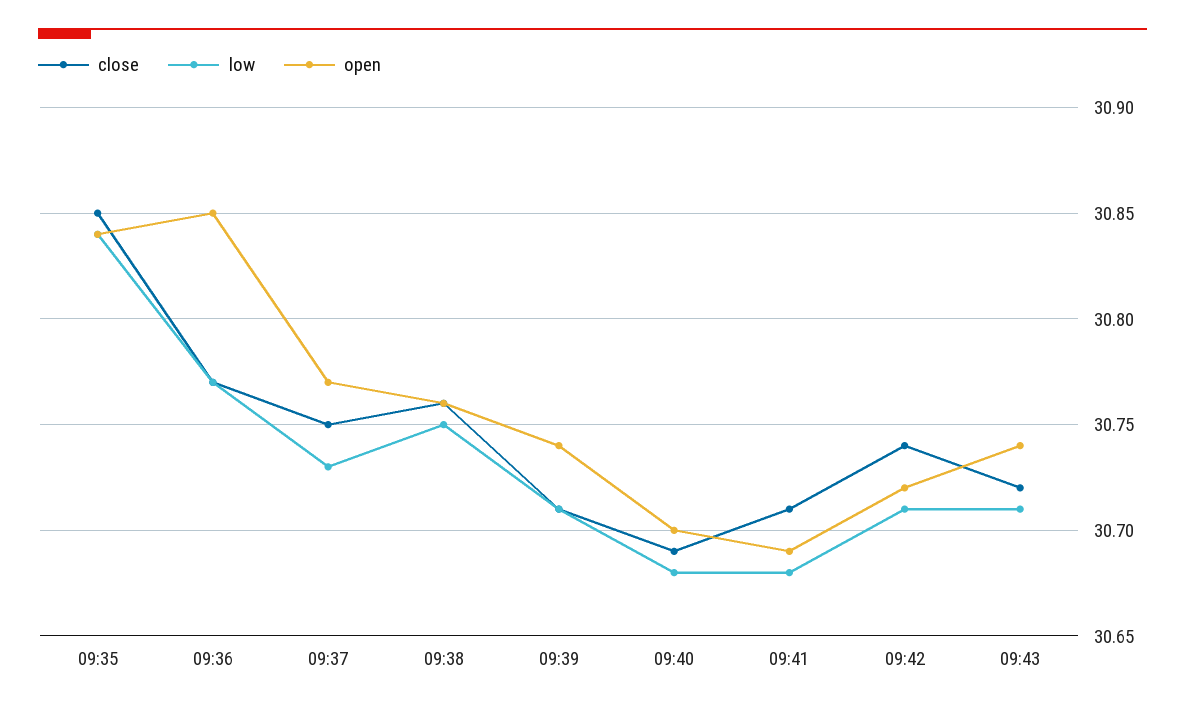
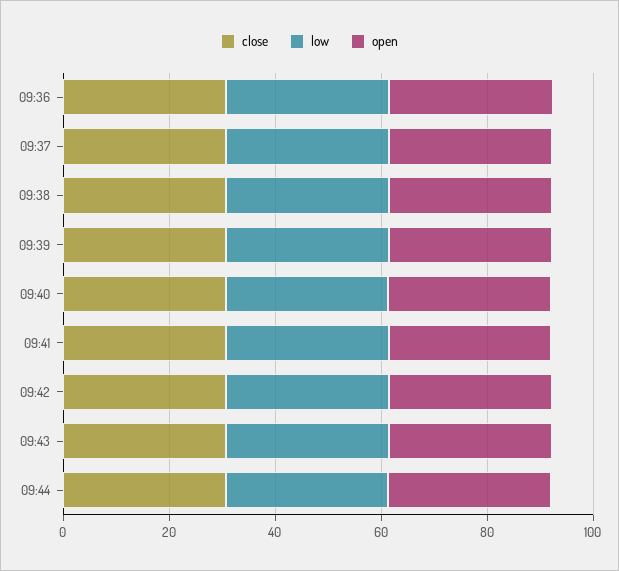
close, 09:35: 30.85 -> none
low, 09:35: 30.84 -> none
open, 09:35: 30.84 -> none
close, 09:44: none -> 30
low, 09:44: none -> 30
open, 09:44: none -> 30

